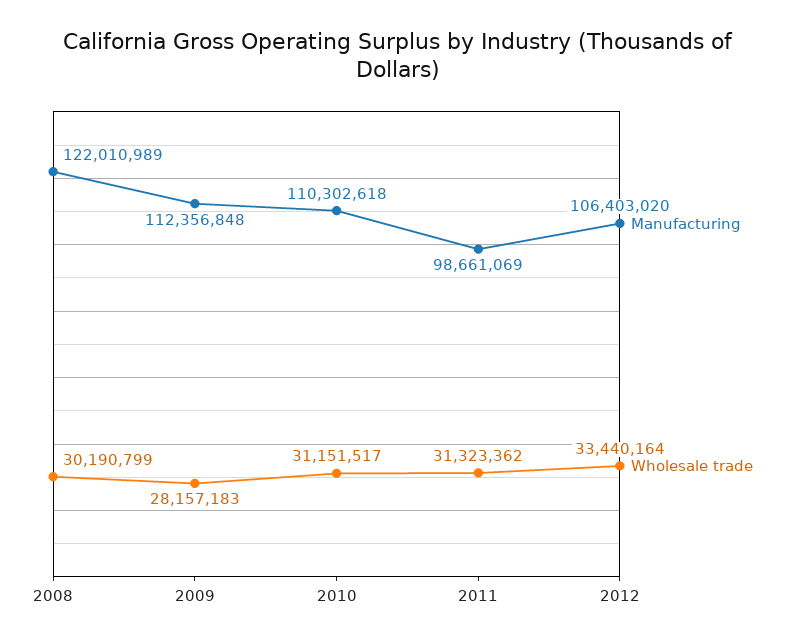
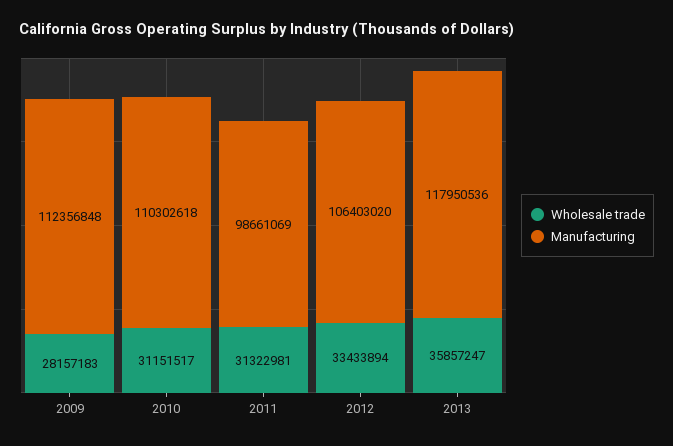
Manufacturing, 2008: 122010989 -> none
Wholesale trade, 2008: 30190799 -> none
Wholesale trade, 2011: 31323362 -> 31322981
Wholesale trade, 2012: 33440164 -> 33433894
Wholesale trade, 2013: none -> 35857247
Manufacturing, 2013: none -> 117950536

